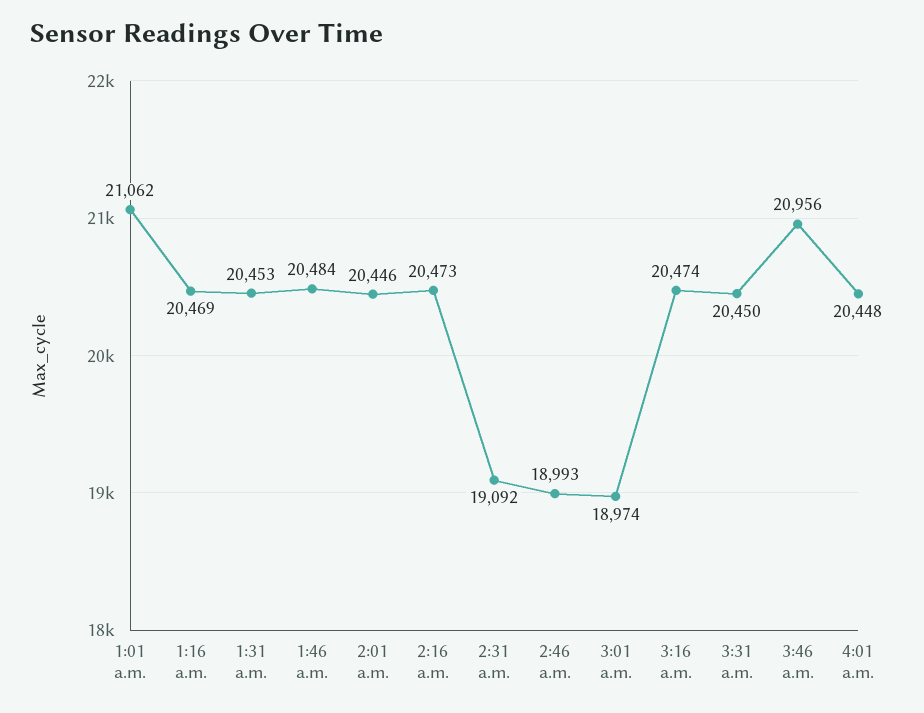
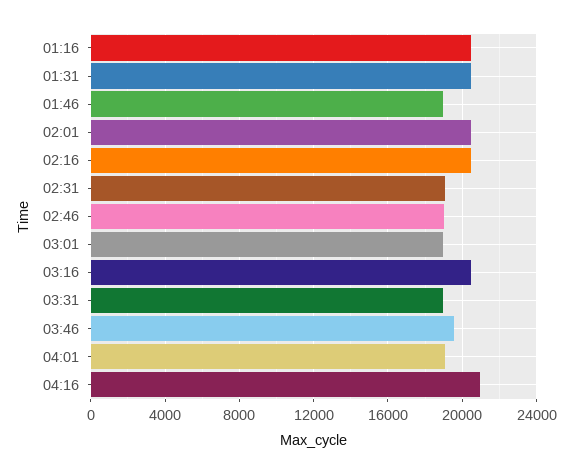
1:01 a.m.: 21062 -> none
1:46 a.m.: 20484 -> 19000
3:31 a.m.: 20450 -> 19000
3:46 a.m.: 20956 -> 19500
4:01 a.m.: 20448 -> 19000
04:16: none -> 21000

